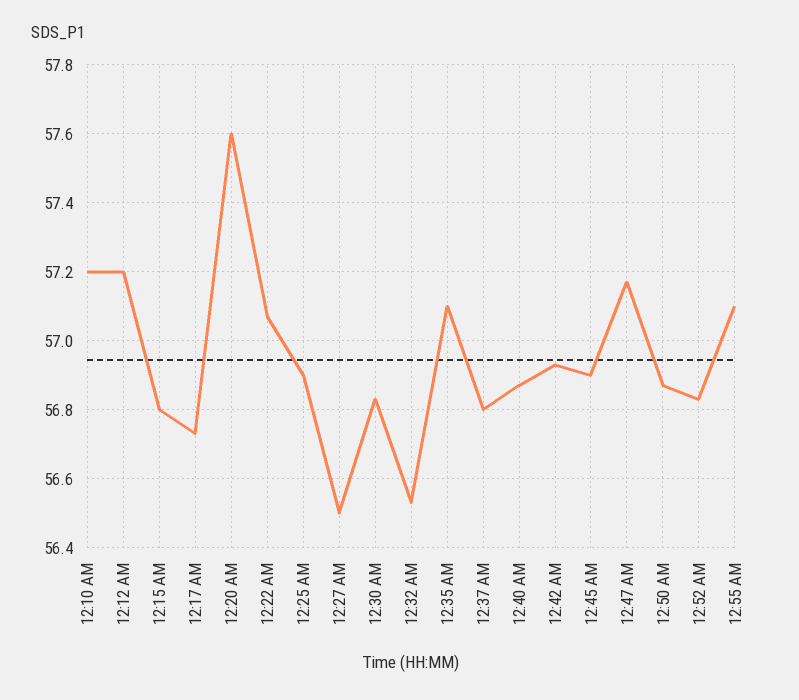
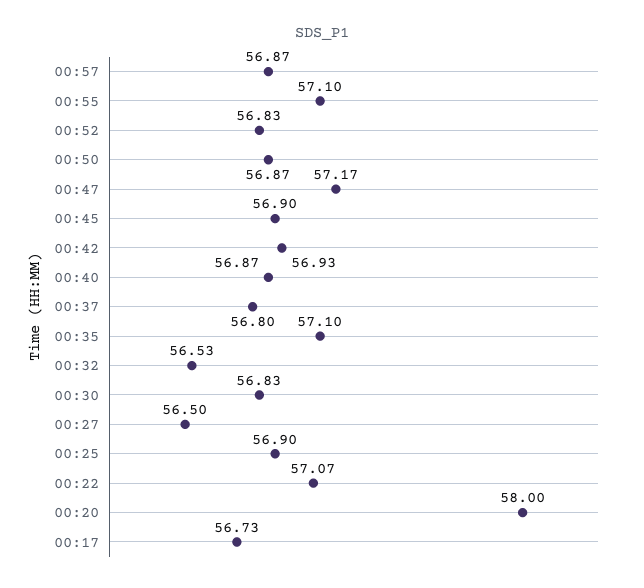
12:10 AM: 57.2 -> none
12:12 AM: 57.2 -> none
12:15 AM: 56.8 -> none
12:20 AM: 57.6 -> 58
00:57: none -> 56.87

